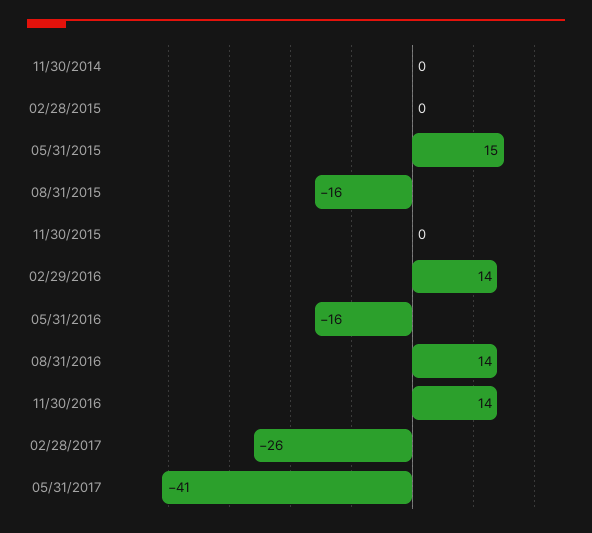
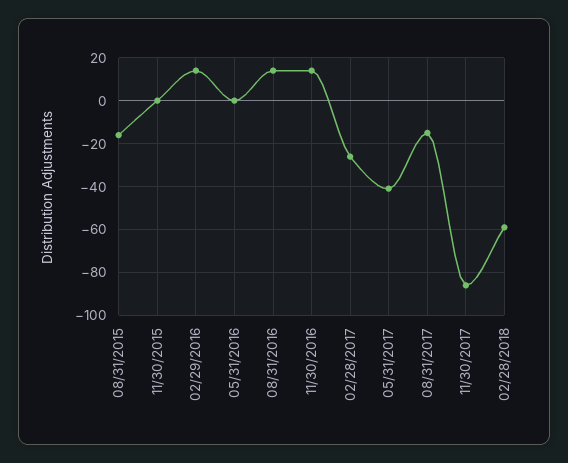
11/30/2014: 0 -> none
02/28/2015: 0 -> none
05/31/2015: 15 -> none
05/31/2016: -16 -> 0
08/31/2017: none -> -15
11/30/2017: none -> -85
02/28/2018: none -> -60

